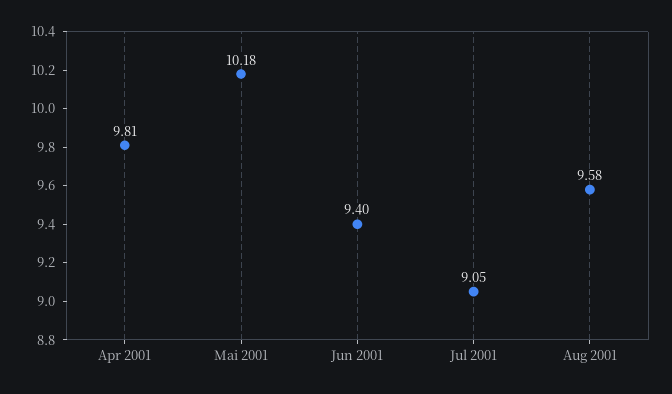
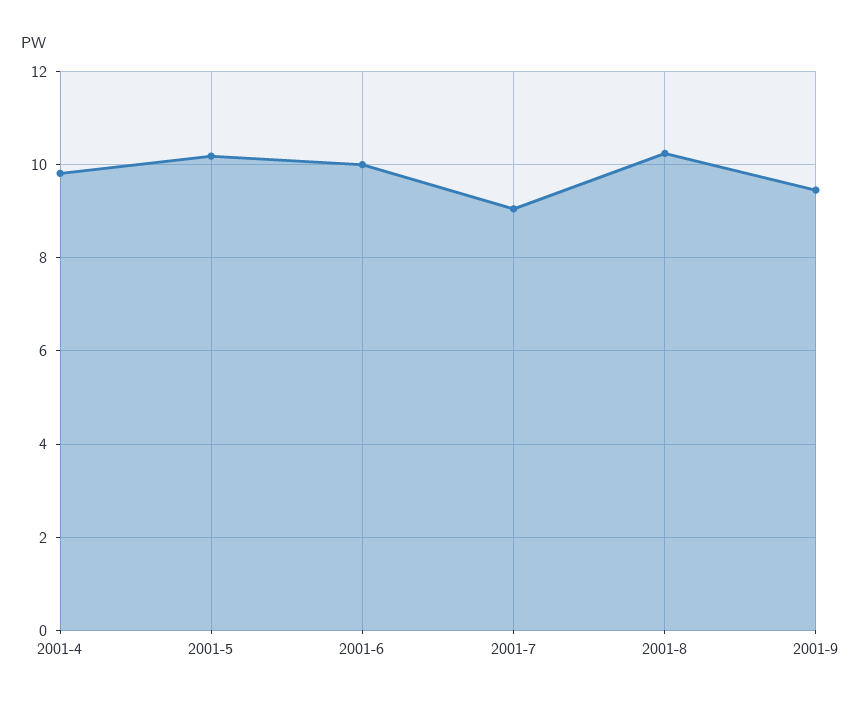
Jun 2001: 9.4 -> 10
Aug 2001: 9.58 -> 10.2
2001-9: none -> 9.4

